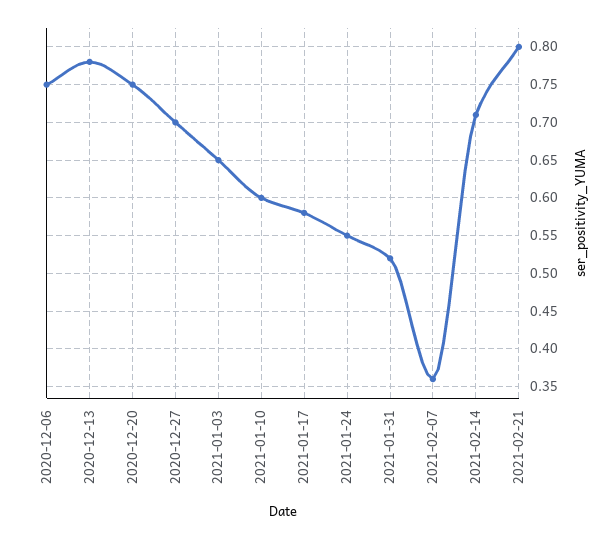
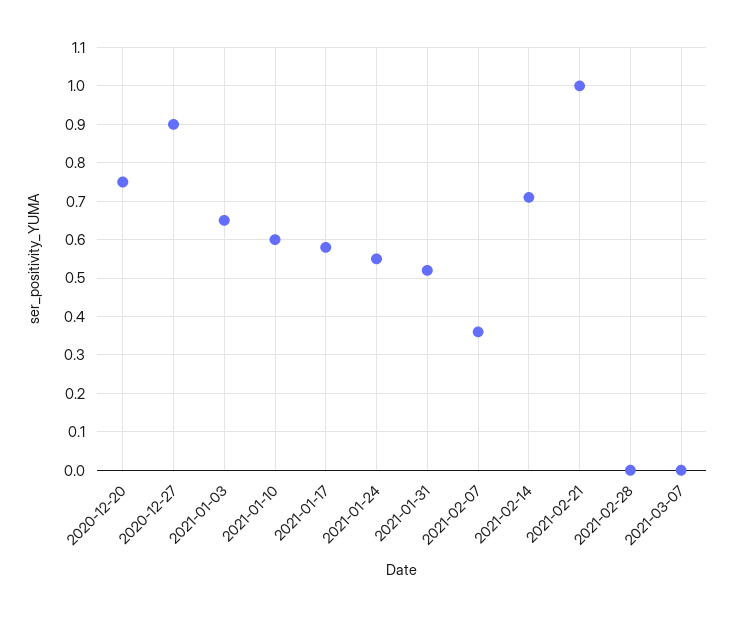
2020-12-06: 0.75 -> none
2020-12-13: 0.78 -> none
2020-12-27: 0.7 -> 0.9
2021-02-21: 0.8 -> 1
2021-02-28: none -> 0
2021-03-07: none -> 0

